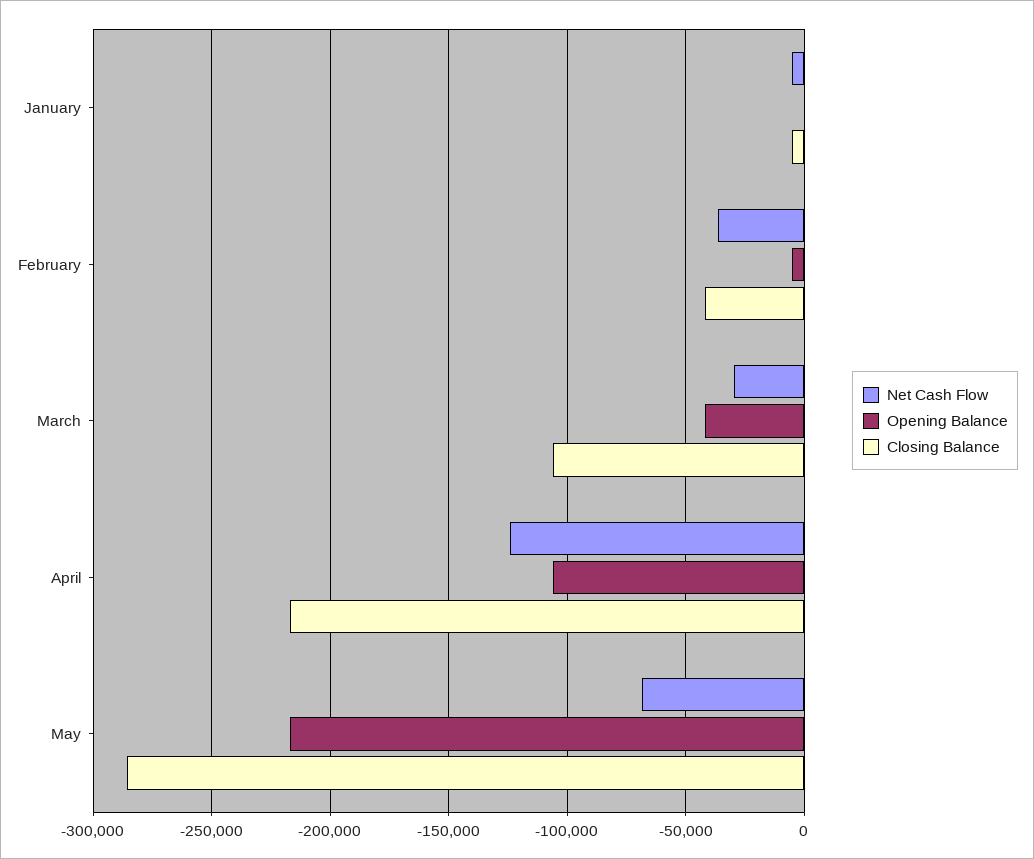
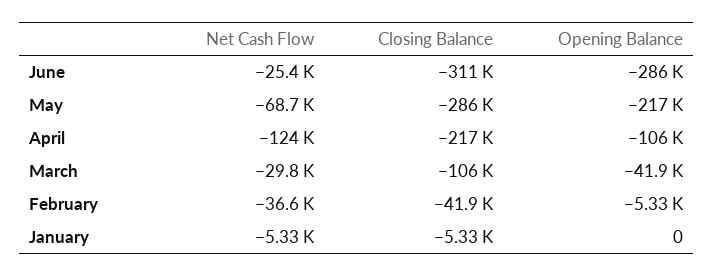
Net Cash Flow, June: none -> -25400
Closing Balance, June: none -> -311000
Opening Balance, June: none -> -286000

